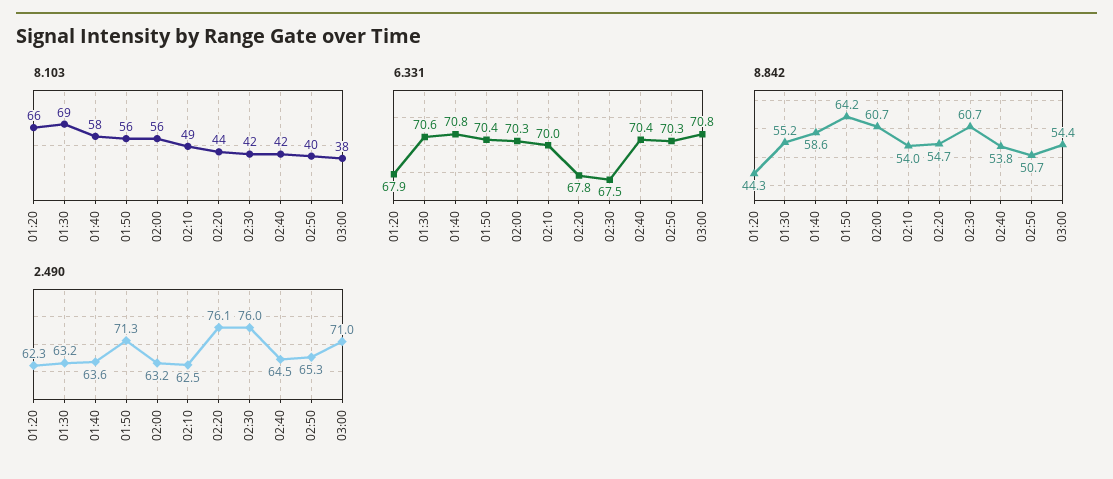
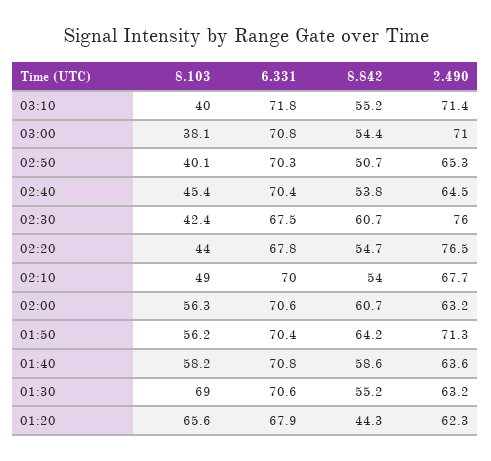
8.103, 02:40: 42 -> 45.4
6.331, 02:00: 70.3 -> 70.6
2.490, 02:10: 62.5 -> 67.7
2.490, 02:20: 76.1 -> 76.5
8.103, 03:10: none -> 40
6.331, 03:10: none -> 71.8
8.842, 03:10: none -> 55.2
2.490, 03:10: none -> 71.4

